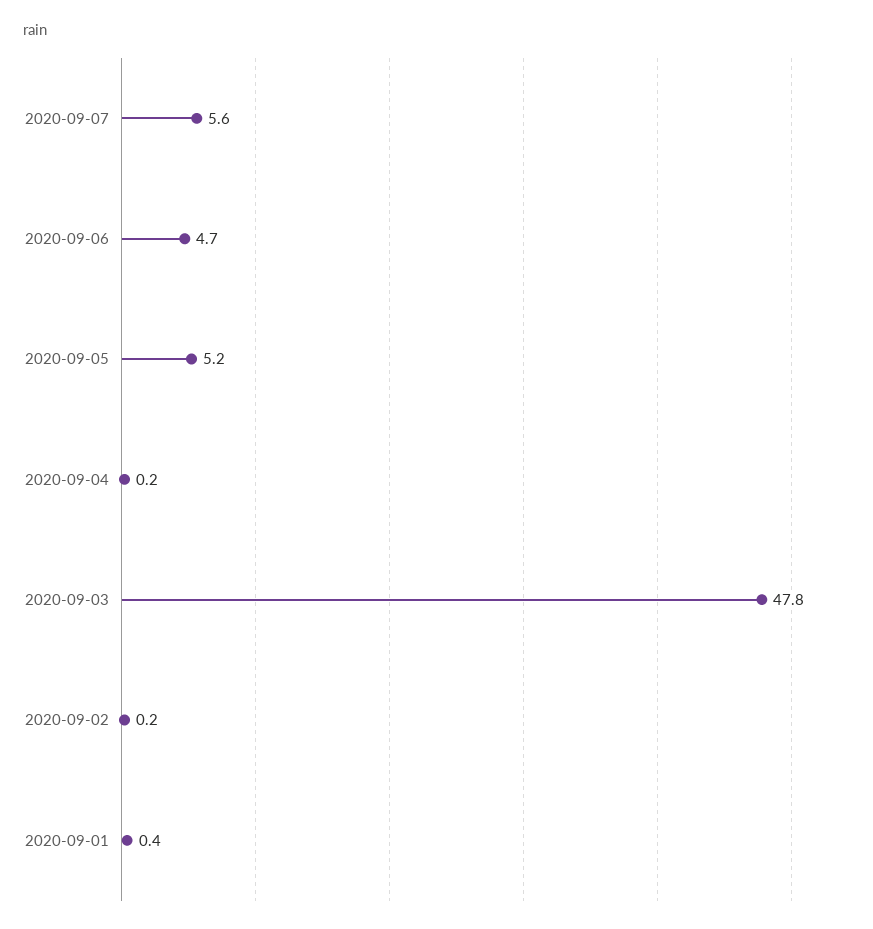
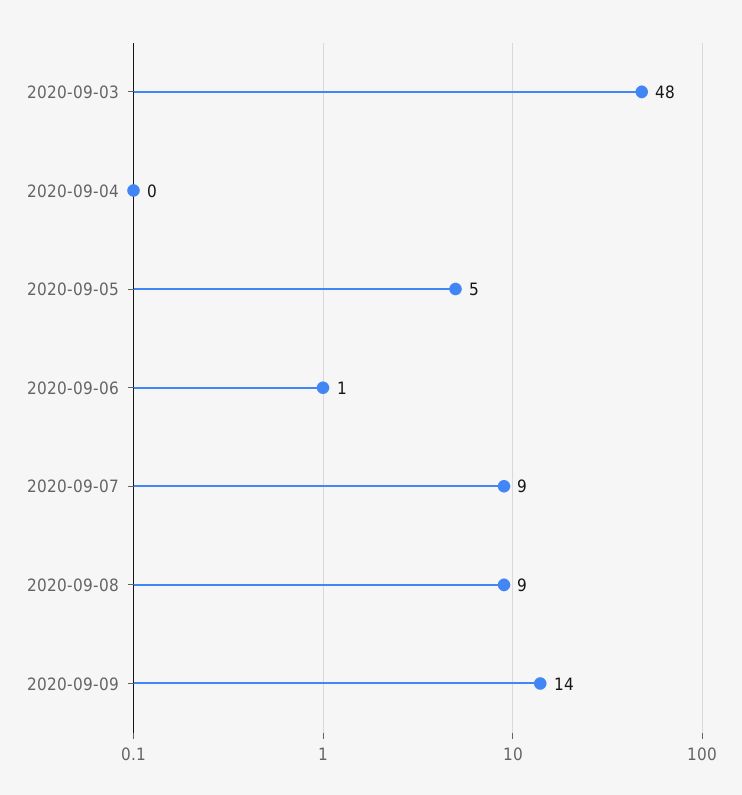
2020-09-07: 5.6 -> 9
2020-09-06: 4.7 -> 1
2020-09-02: 0.2 -> none
2020-09-01: 0.4 -> none
2020-09-08: none -> 9
2020-09-09: none -> 14

